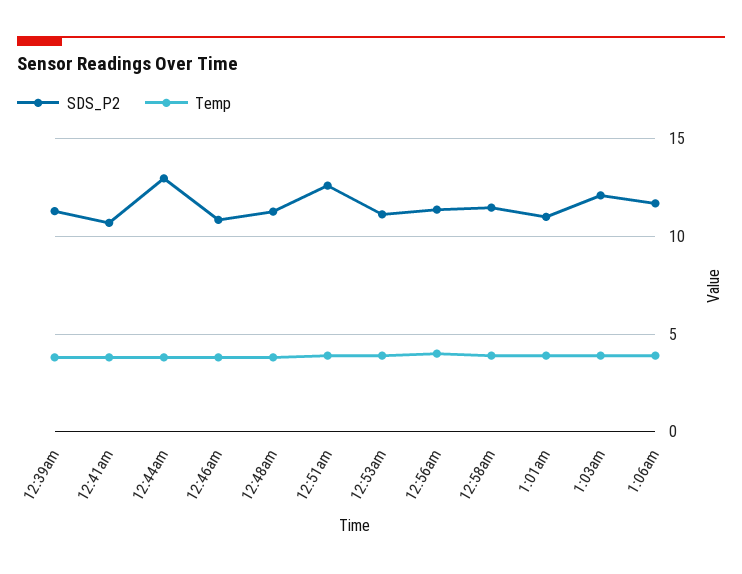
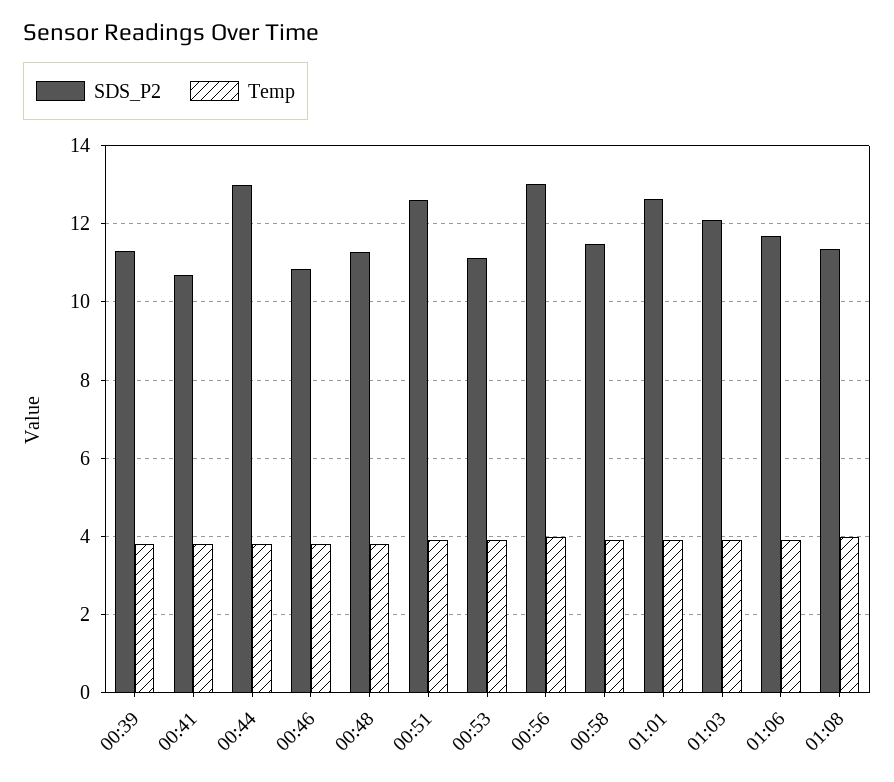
SDS_P2, 12:56am: 11.5 -> 13
SDS_P2, 1:01am: 11 -> 12.6
SDS_P2, 01:08: none -> 11.4
Temp, 01:08: none -> 4

